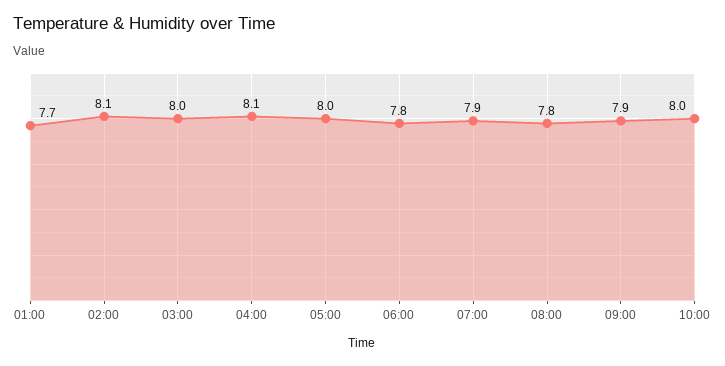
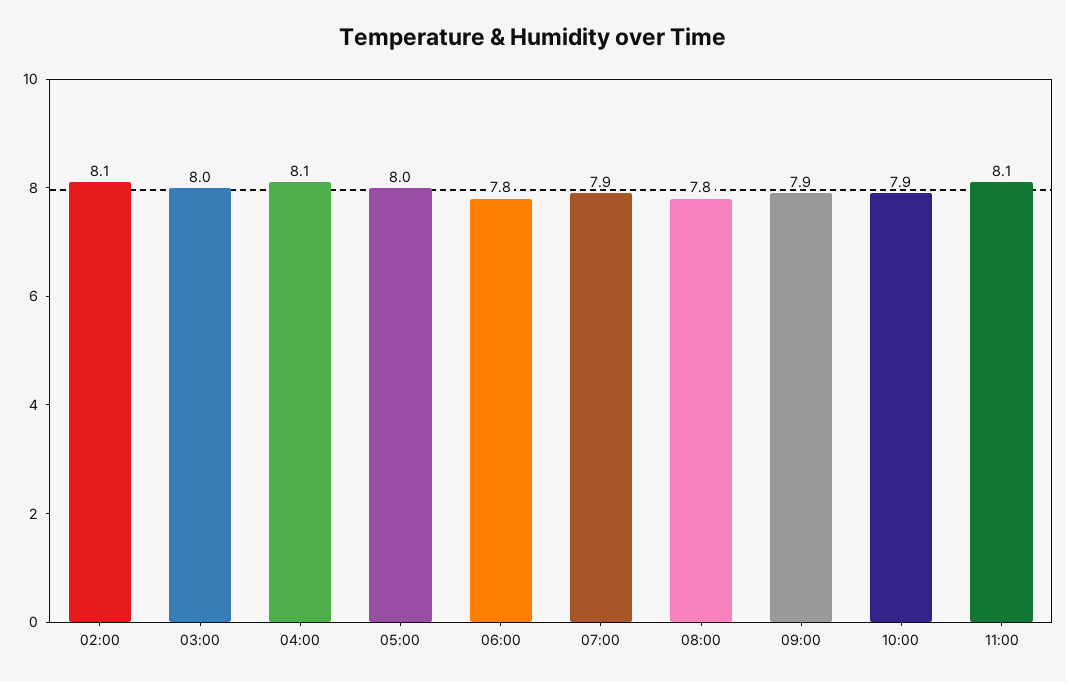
01:00: 7.7 -> none
10:00: 8 -> 7.9
11:00: none -> 8.1

